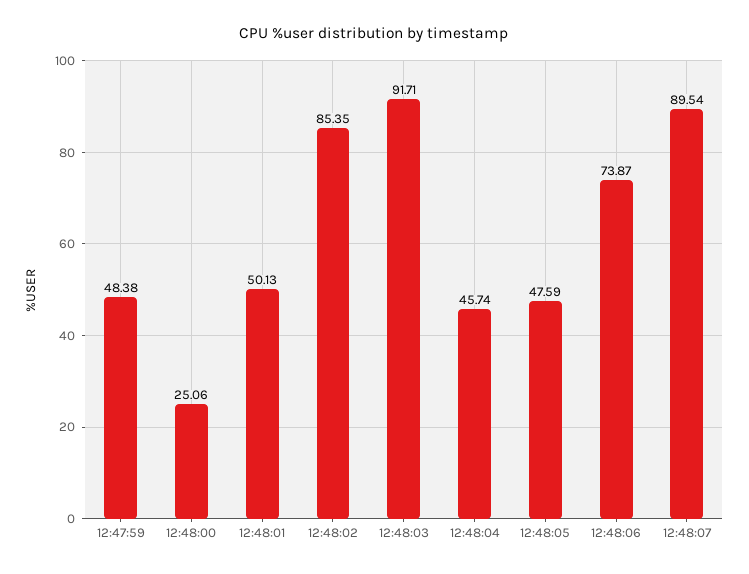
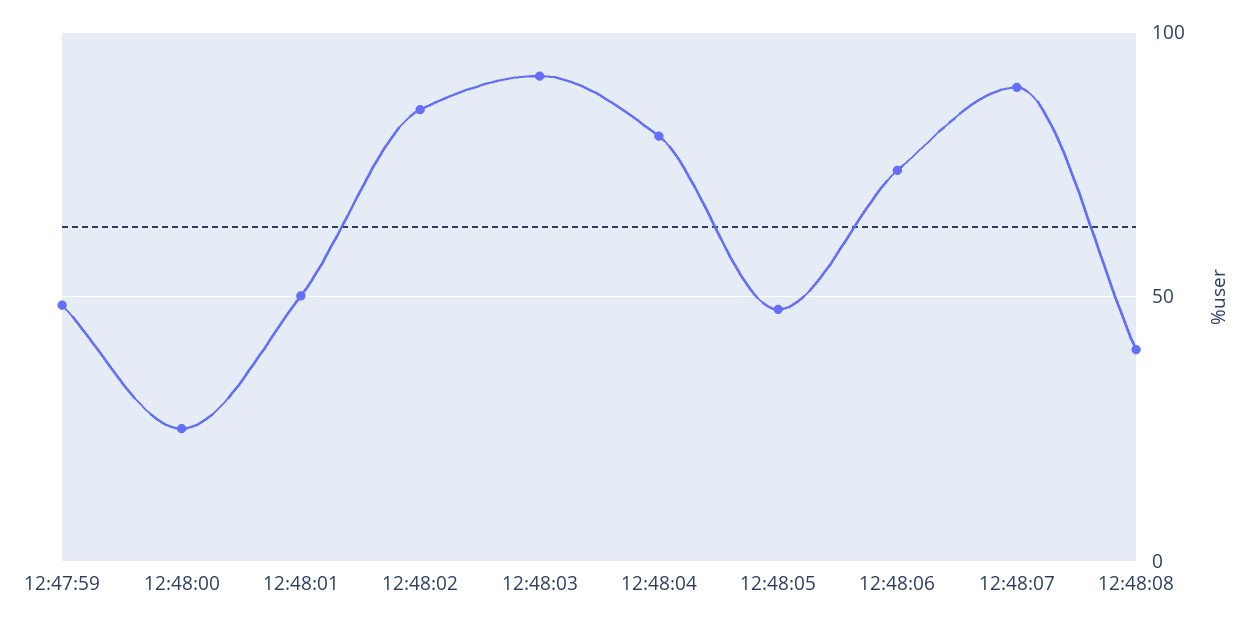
12:48:04: 45.74 -> 80
12:48:08: none -> 40

